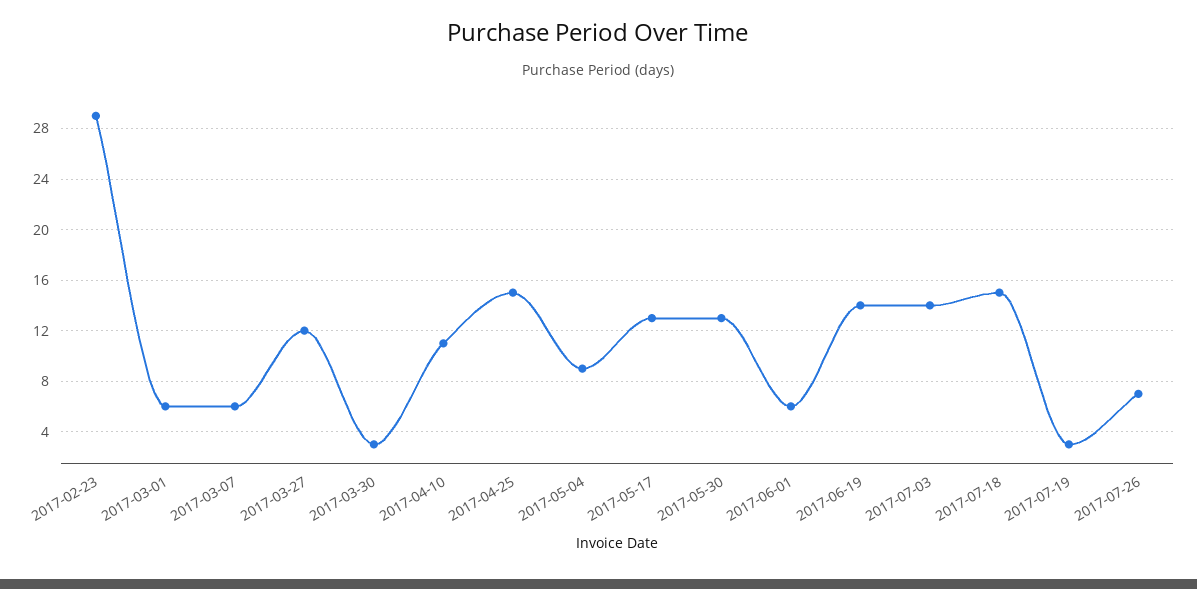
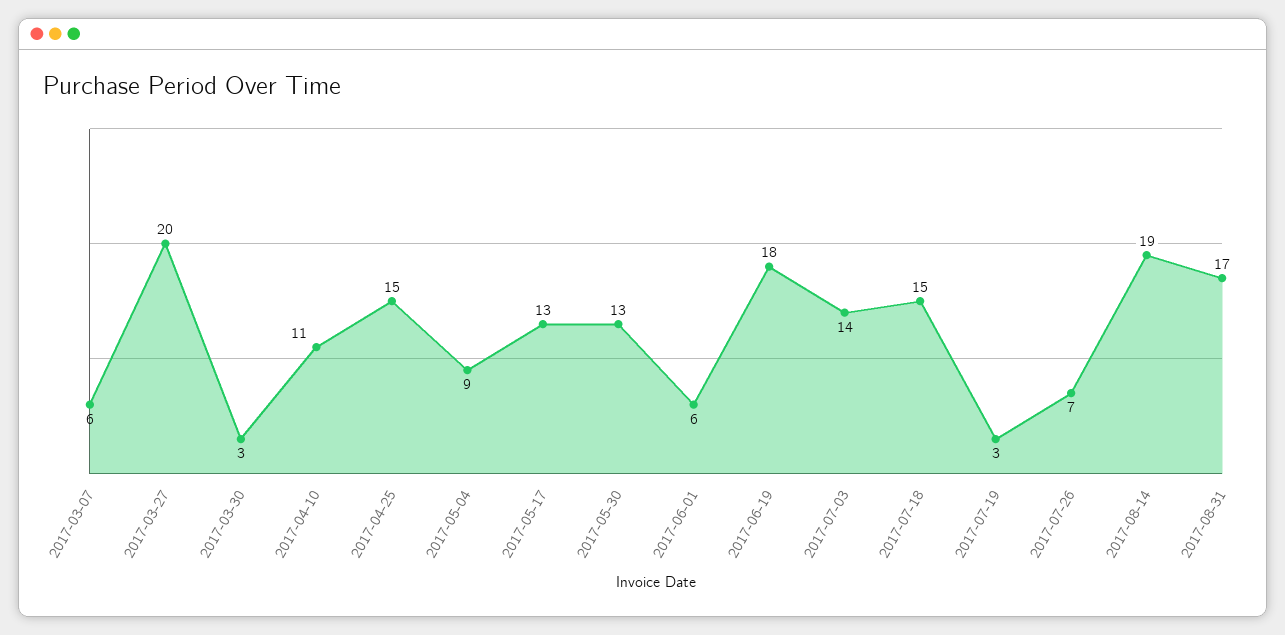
2017-02-23: 29 -> none
2017-03-01: 6 -> none
2017-03-27: 12 -> 20
2017-06-19: 14 -> 18
2017-08-14: none -> 19
2017-08-31: none -> 17

